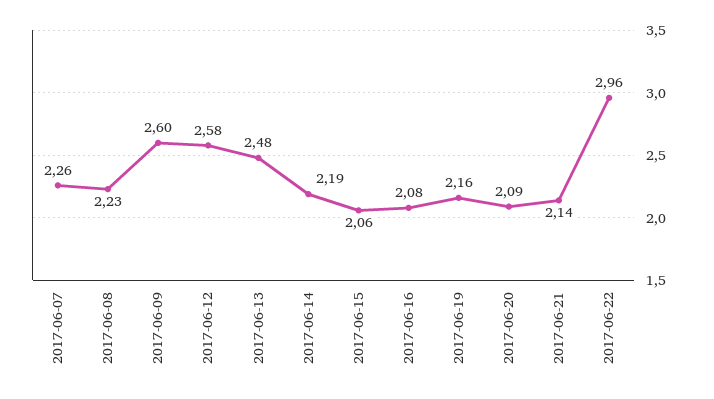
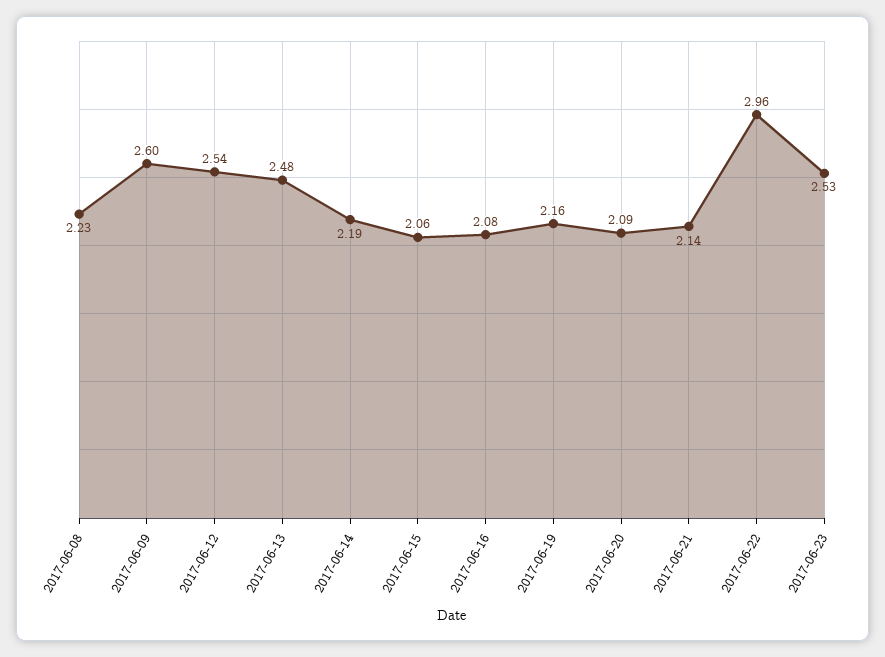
2017-06-07: 2.26 -> none
2017-06-12: 2.58 -> 2.54
2017-06-23: none -> 2.53

